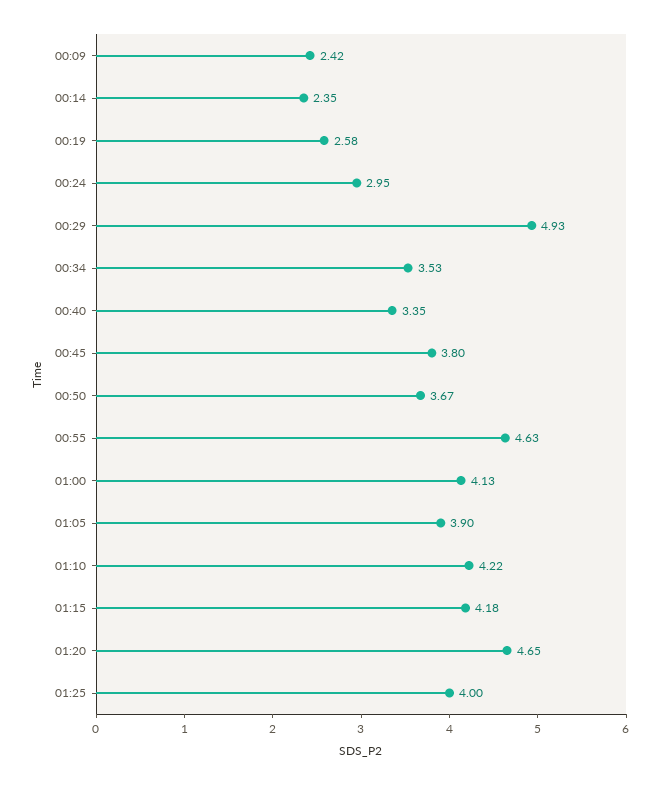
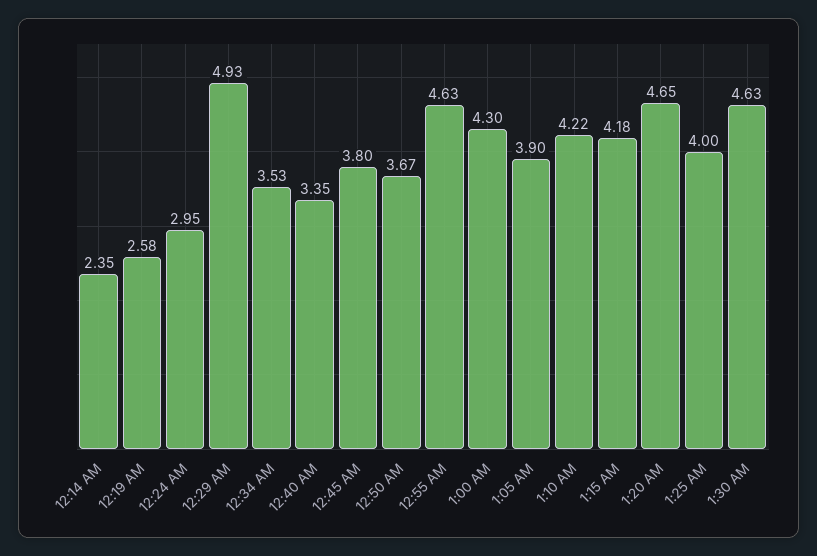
00:09: 2.42 -> none
01:00: 4.13 -> 4.3
1:30 AM: none -> 4.63

